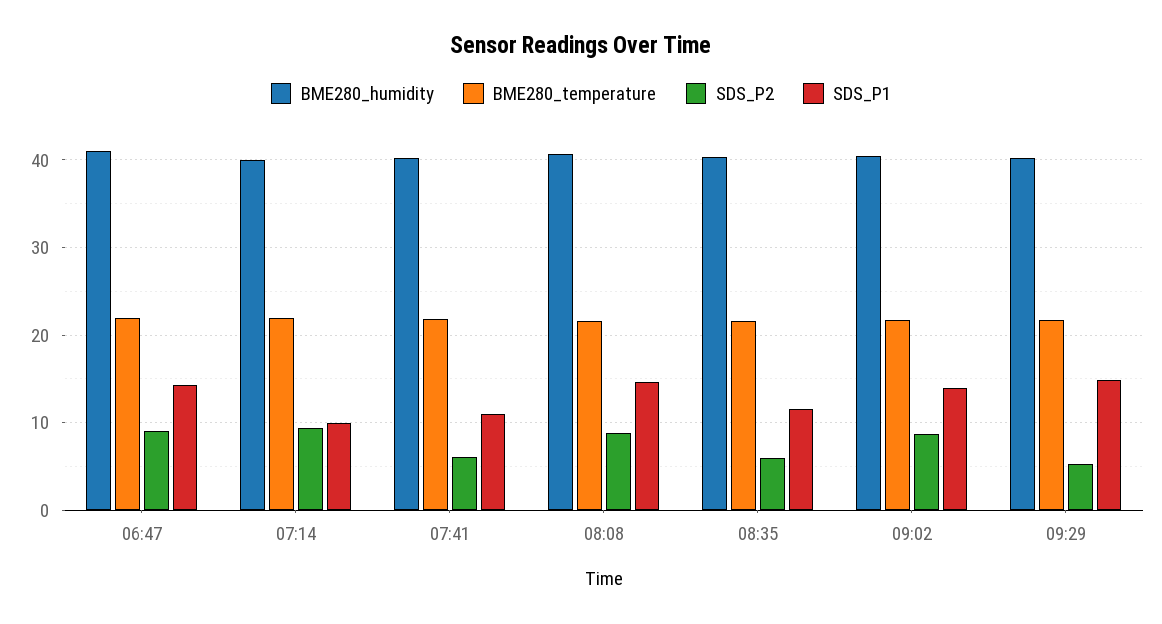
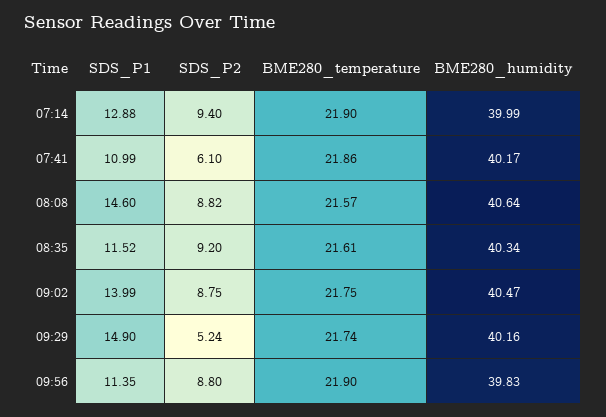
BME280_humidity, 06:47: 41 -> none
BME280_temperature, 06:47: 22 -> none
SDS_P2, 06:47: 9 -> none
SDS_P1, 06:47: 14 -> none
SDS_P1, 07:14: 10 -> 12.88
SDS_P2, 08:35: 6 -> 9.2
SDS_P1, 09:56: none -> 11.35
SDS_P2, 09:56: none -> 8.8
BME280_temperature, 09:56: none -> 21.9
BME280_humidity, 09:56: none -> 39.83

